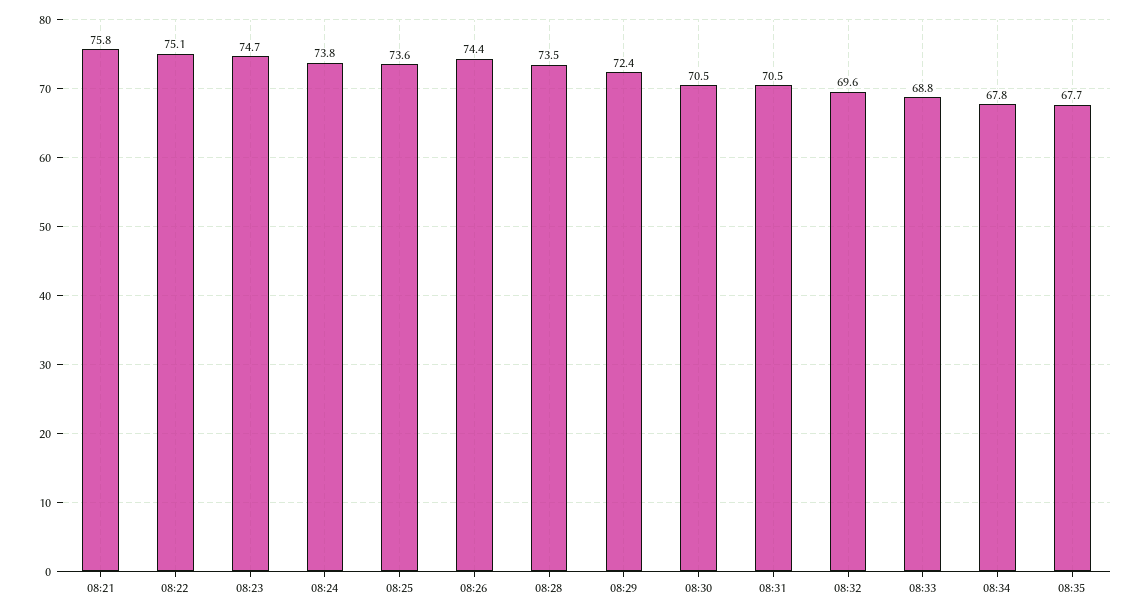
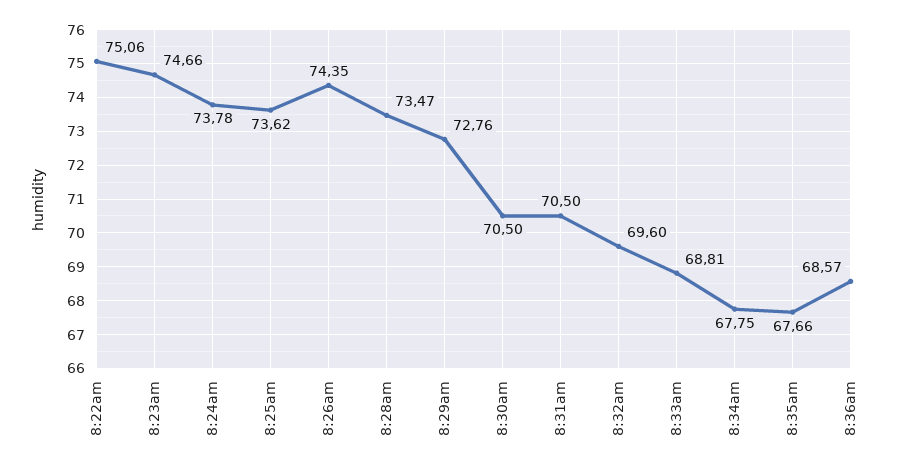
08:21: 75.8 -> none
08:29: 72.4 -> 72.76
8:36am: none -> 68.57

